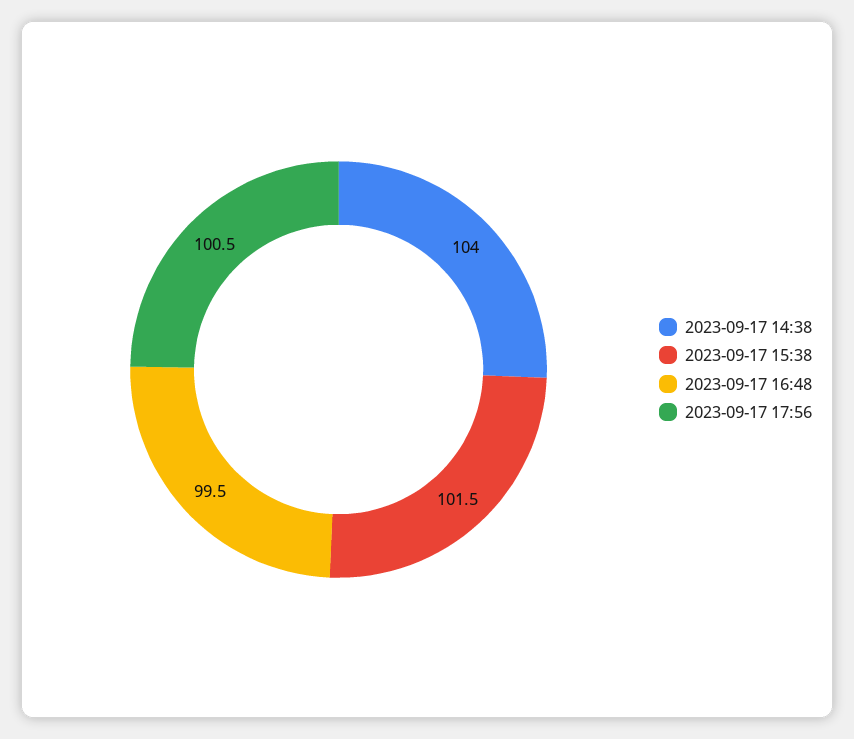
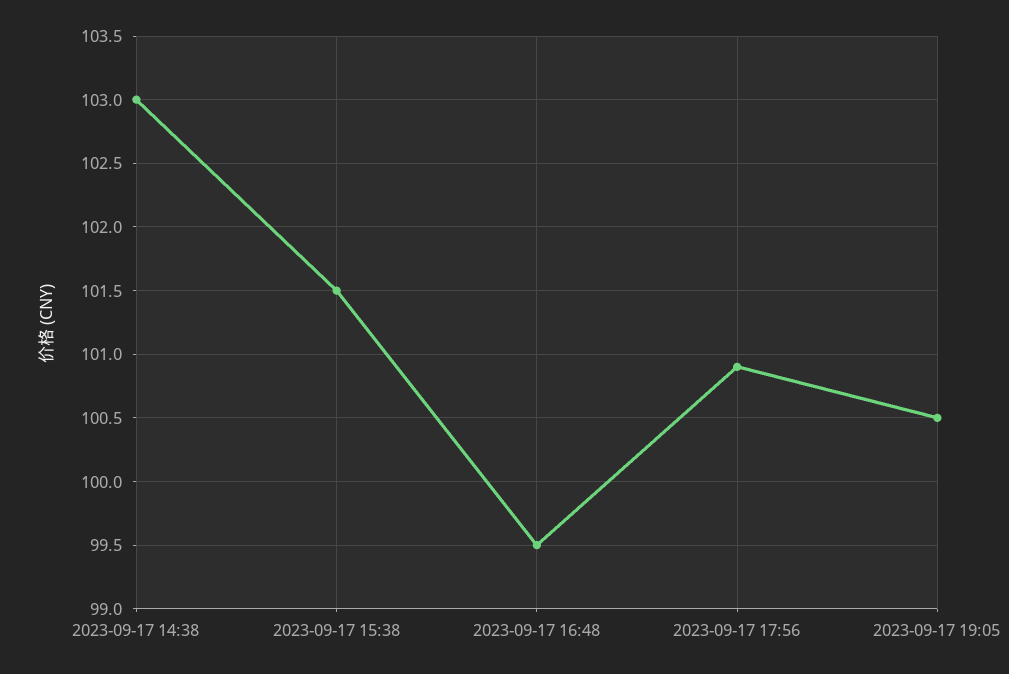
2023-09-17 14:38: 104 -> 103
2023-09-17 17:56: 100.5 -> 100.9
2023-09-17 19:05: none -> 100.5

